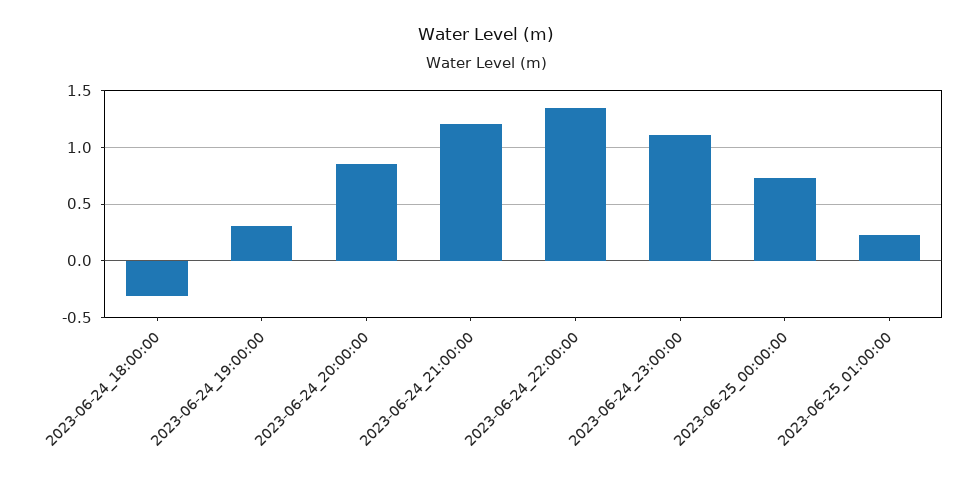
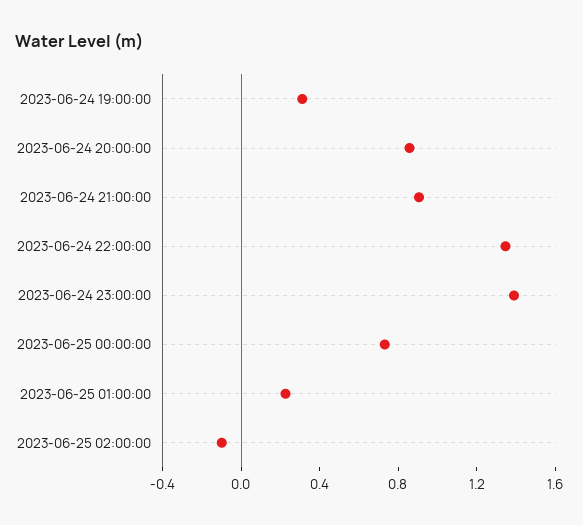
2023-06-24_18:00:00: -0.3 -> none
2023-06-24_21:00:00: 1.2 -> 0.9
2023-06-24_23:00:00: 1.1 -> 1.4
2023-06-25 02:00:00: none -> -0.1

